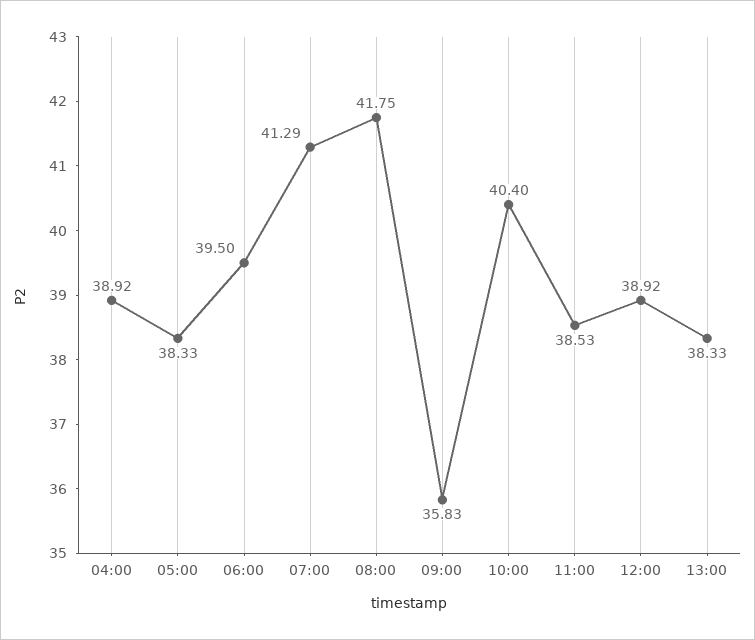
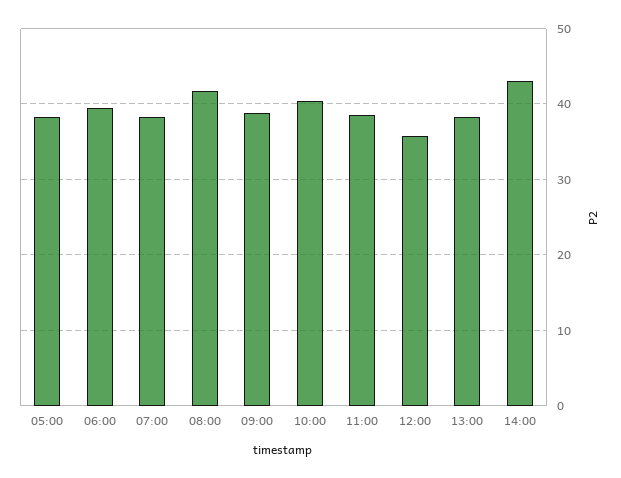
04:00: 38.92 -> none
07:00: 41.29 -> 38
09:00: 35.83 -> 39
12:00: 38.92 -> 36
14:00: none -> 43

